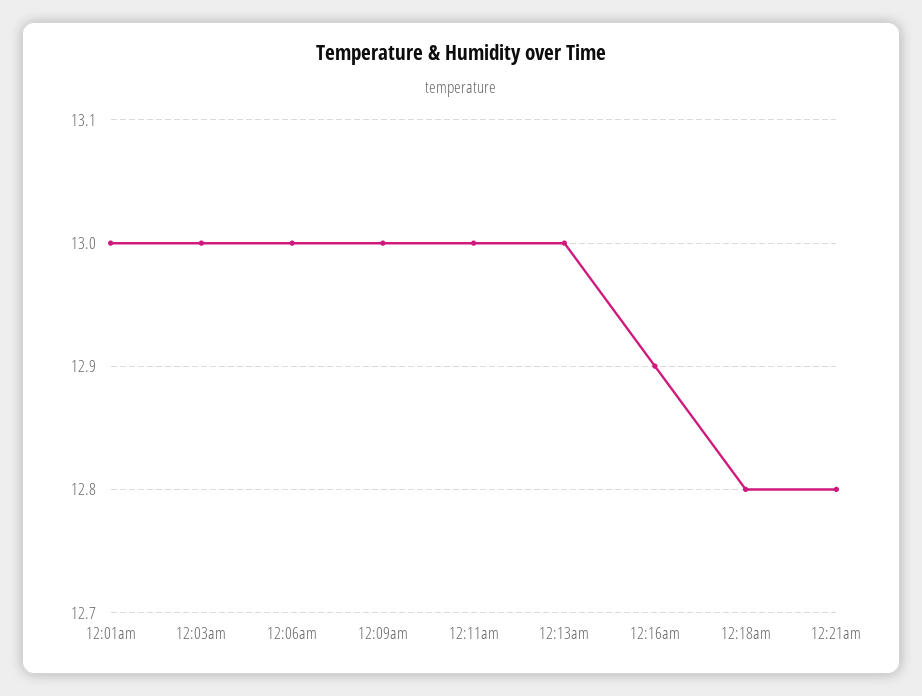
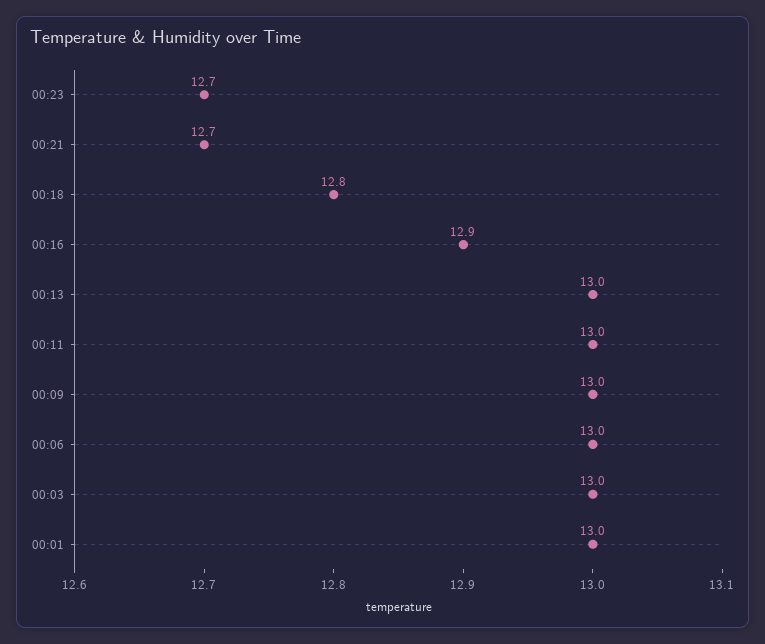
12:21am: 12.8 -> 12.7
00:23: none -> 12.7

